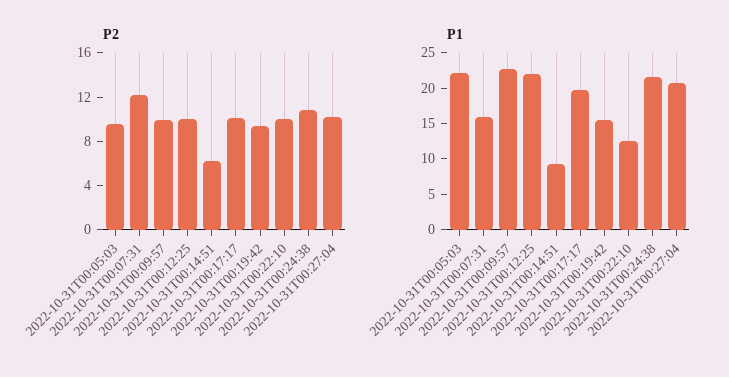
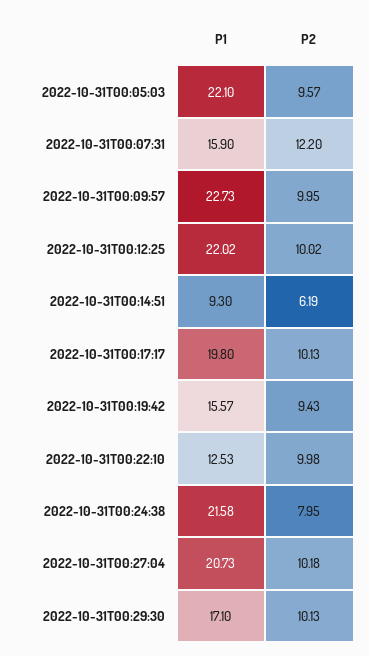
P2, 2022-10-31T00:24:38: 11 -> 7.95
P1, 2022-10-31T00:29:30: none -> 17.1
P2, 2022-10-31T00:29:30: none -> 10.13

